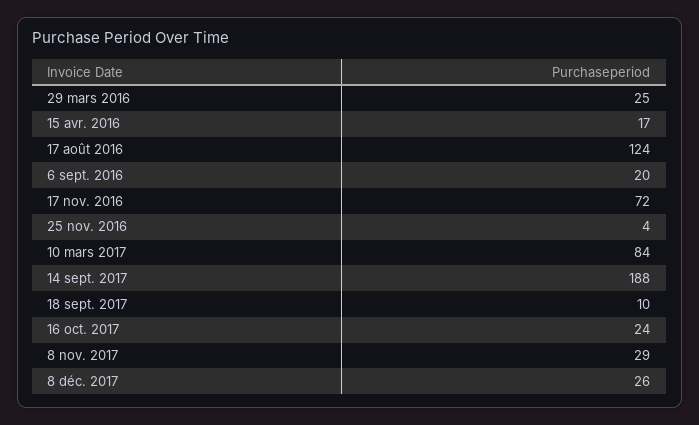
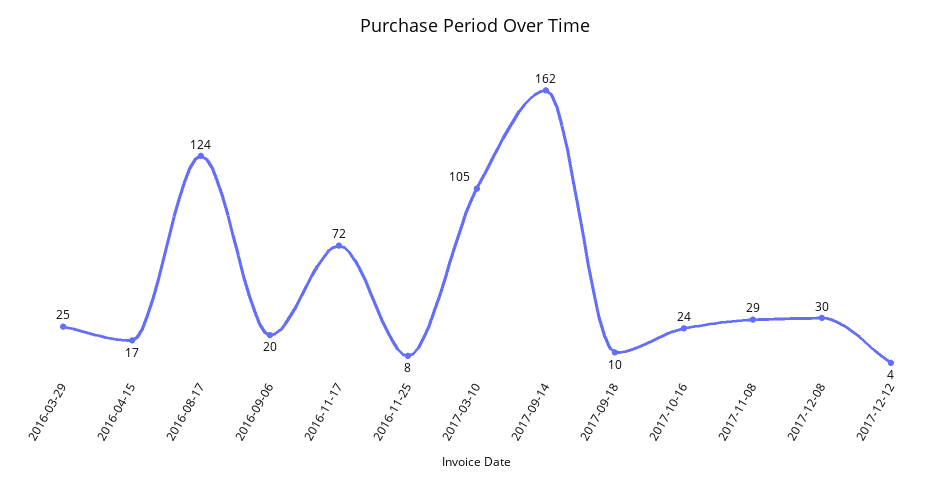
25 nov. 2016: 4 -> 8
10 mars 2017: 84 -> 105
14 sept. 2017: 188 -> 162
8 déc. 2017: 26 -> 30
2017-12-12: none -> 4

